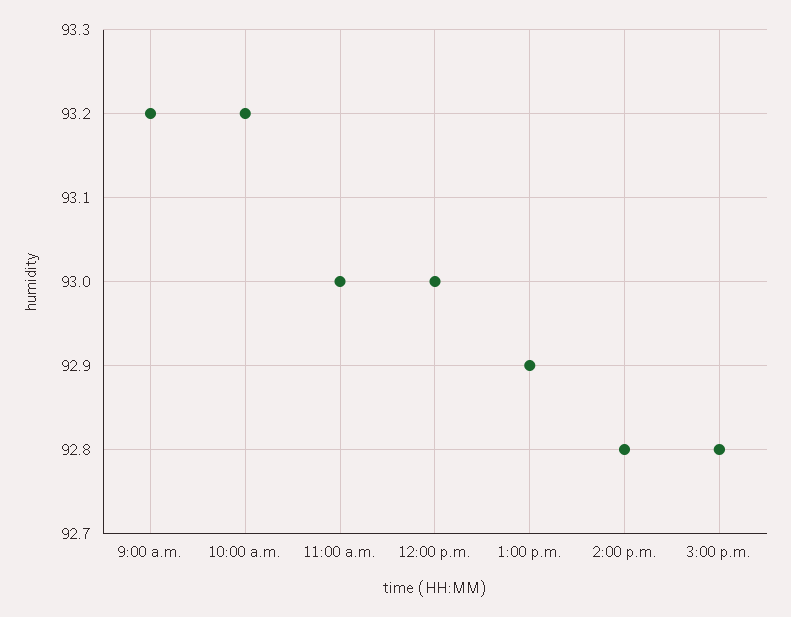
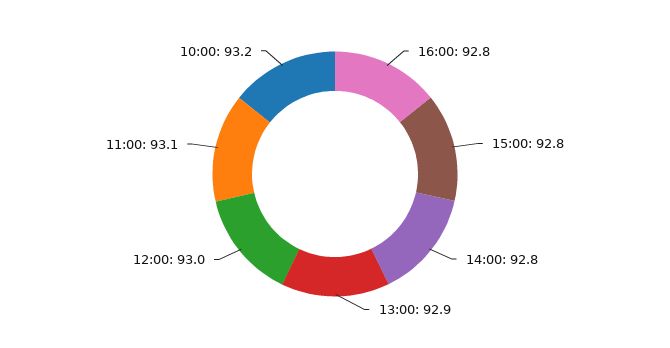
9:00 a.m.: 93.2 -> none
11:00 a.m.: 93 -> 93.1
16:00: none -> 92.8

